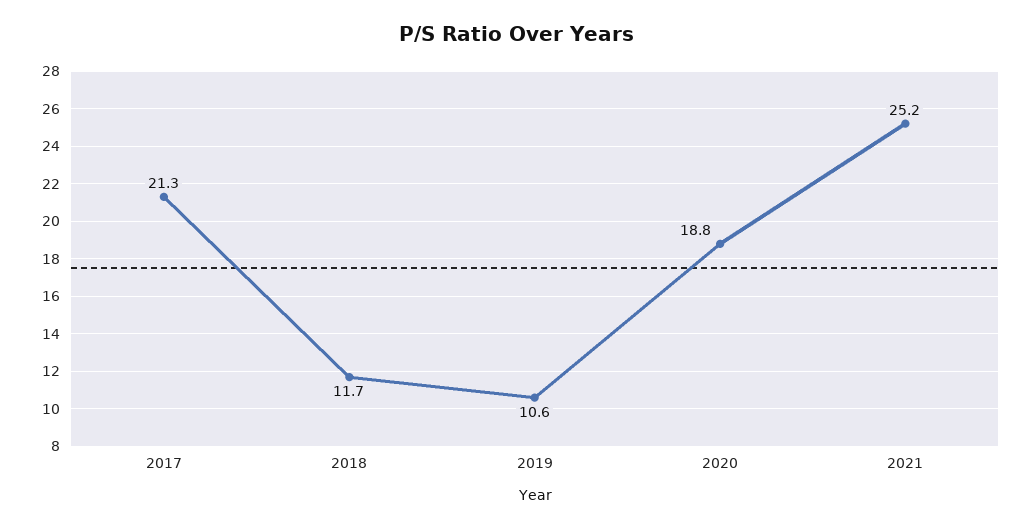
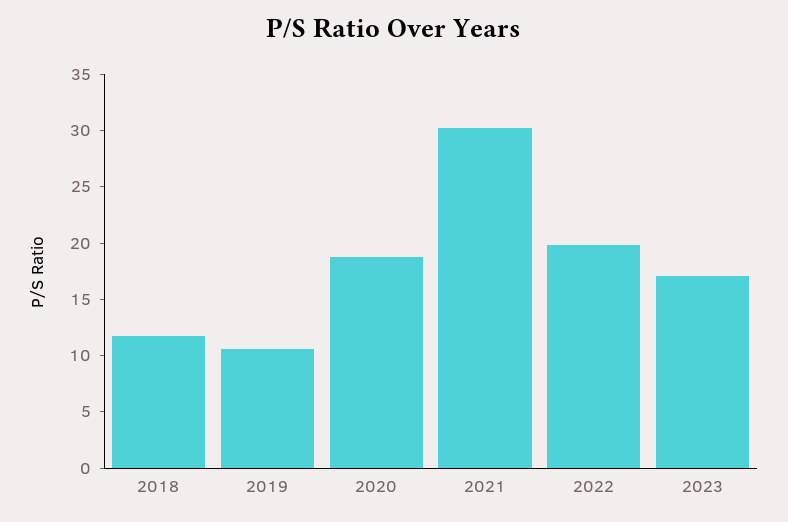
2017: 21.3 -> none
2021: 25.2 -> 30
2022: none -> 20
2023: none -> 17

